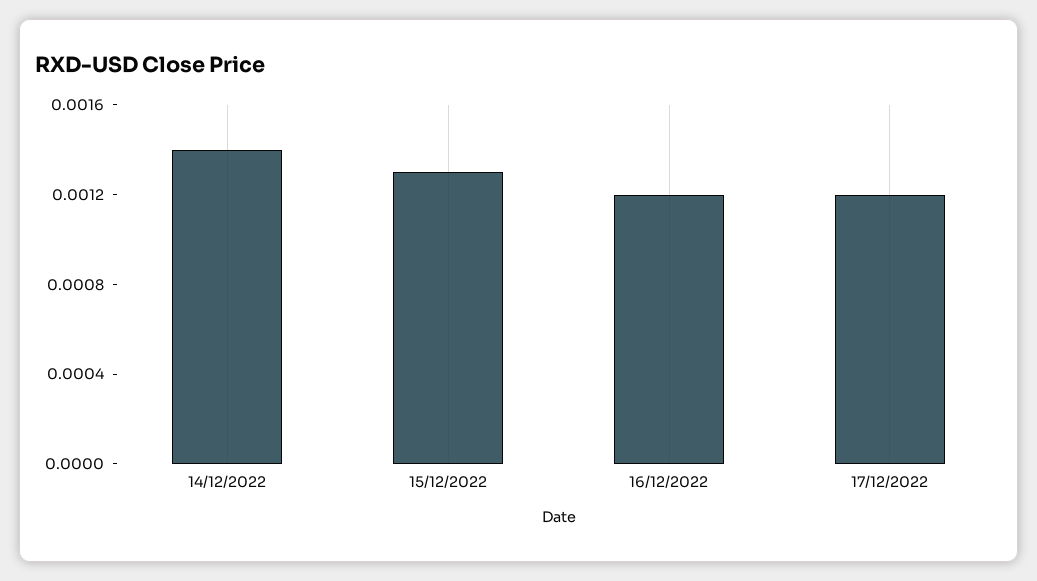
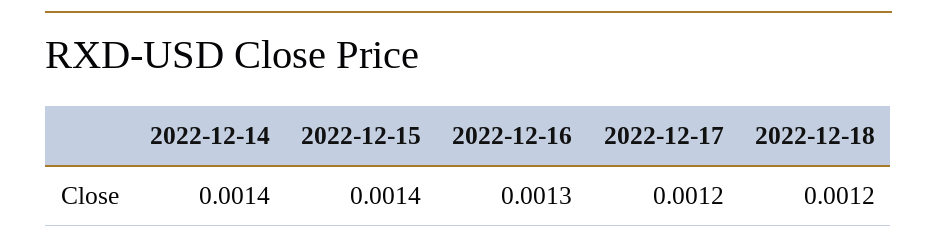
15/12/2022: 0.0013 -> 0.0014
16/12/2022: 0.0012 -> 0.0013
2022-12-18: none -> 0.0012

